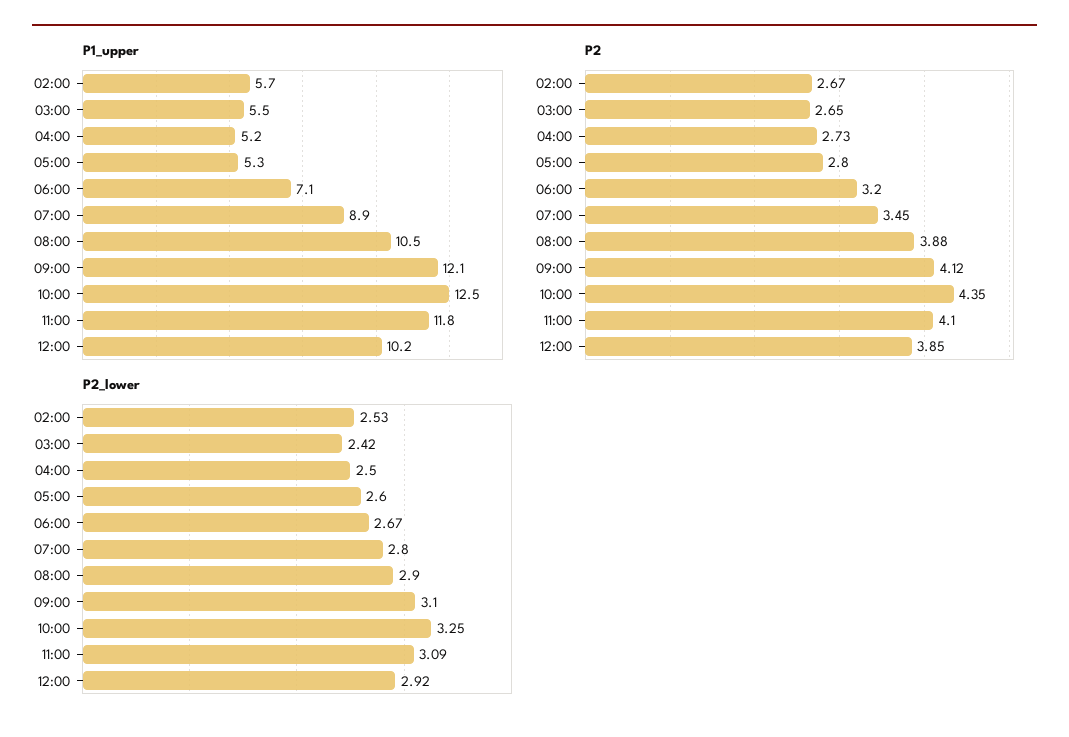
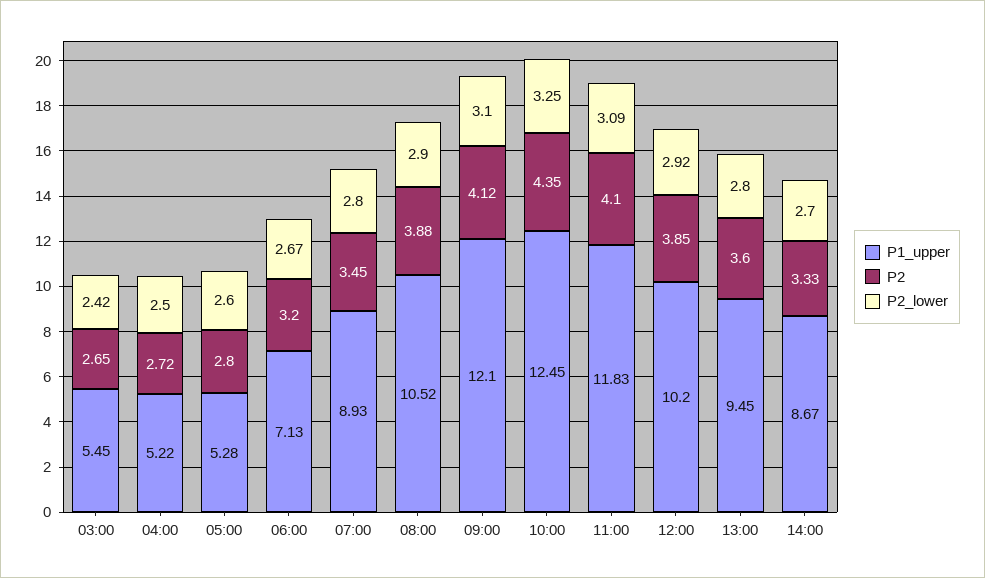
P1_upper, 02:00: 5.7 -> none
P2, 02:00: 2.67 -> none
P2, 04:00: 2.73 -> 2.72
P2_lower, 02:00: 2.53 -> none
P1_upper, 13:00: none -> 9.45
P2, 13:00: none -> 3.6
P2_lower, 13:00: none -> 2.8
P1_upper, 14:00: none -> 8.67
P2, 14:00: none -> 3.33
P2_lower, 14:00: none -> 2.7

